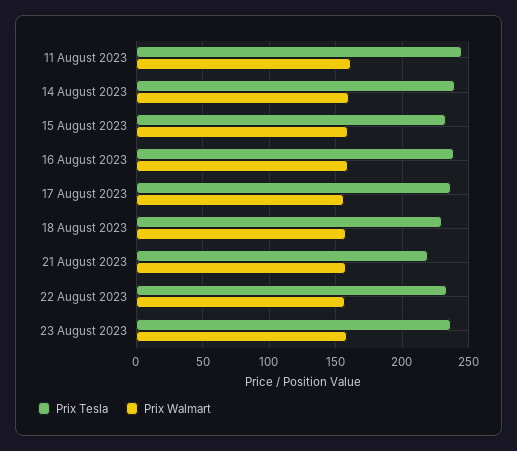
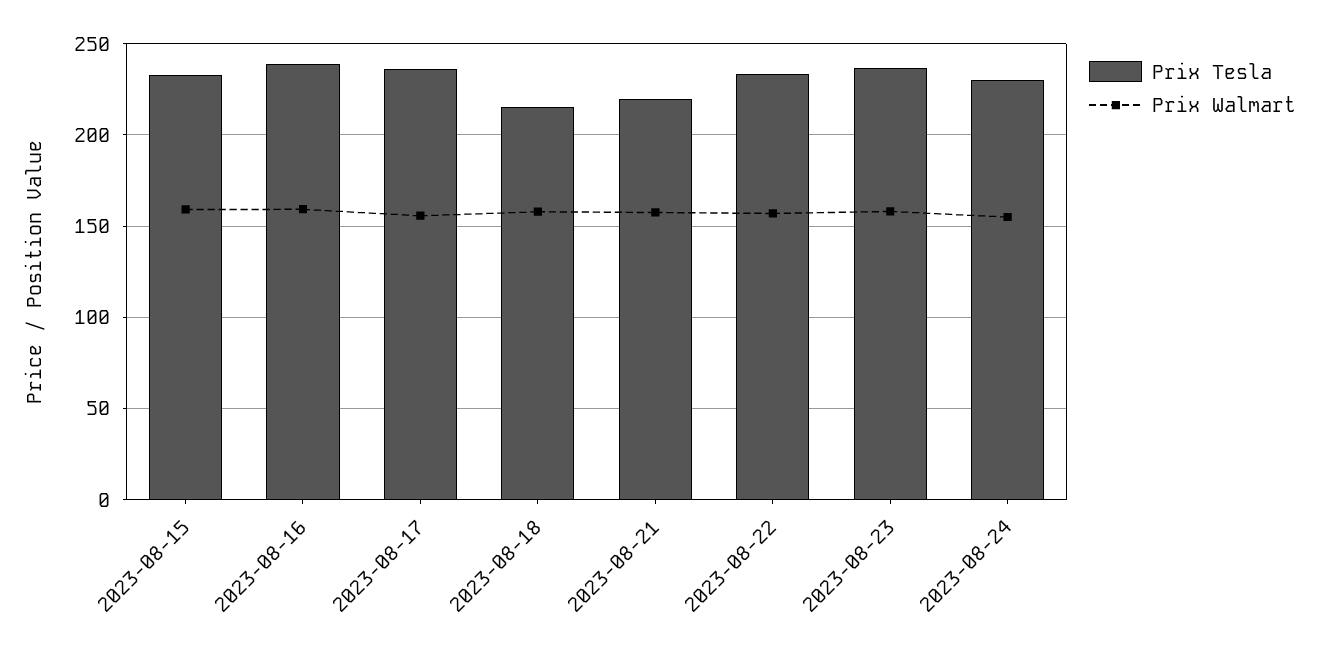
Prix Tesla, 11 August 2023: 245 -> none
Prix Walmart, 11 August 2023: 160 -> none
Prix Tesla, 14 August 2023: 240 -> none
Prix Walmart, 14 August 2023: 160 -> none
Prix Tesla, 18 August 2023: 230 -> 215
Prix Tesla, 2023-08-24: none -> 230
Prix Walmart, 2023-08-24: none -> 155

